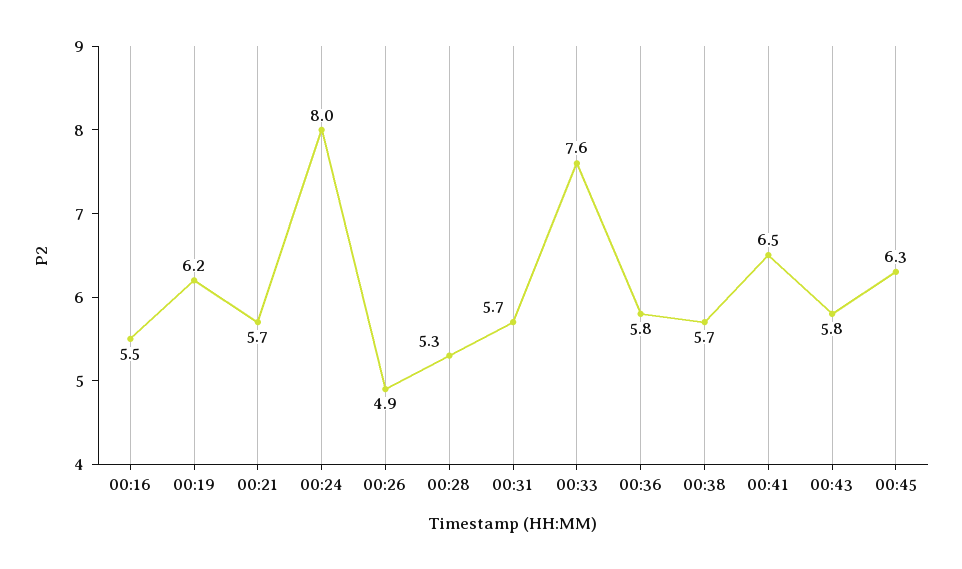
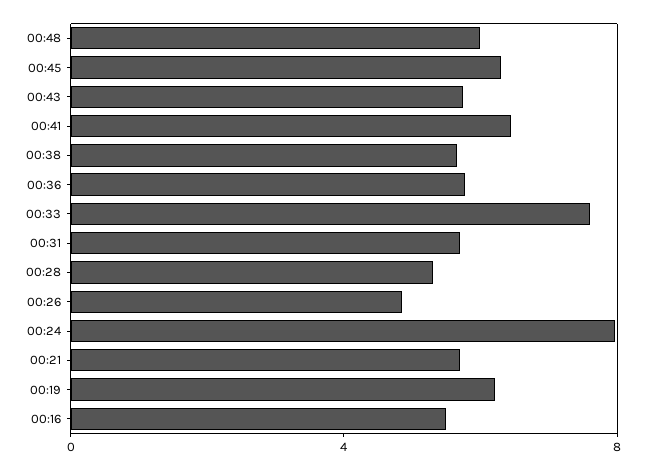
00:48: none -> 6

